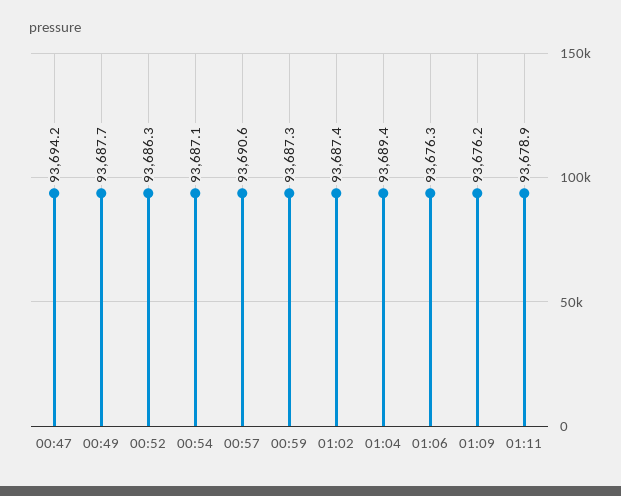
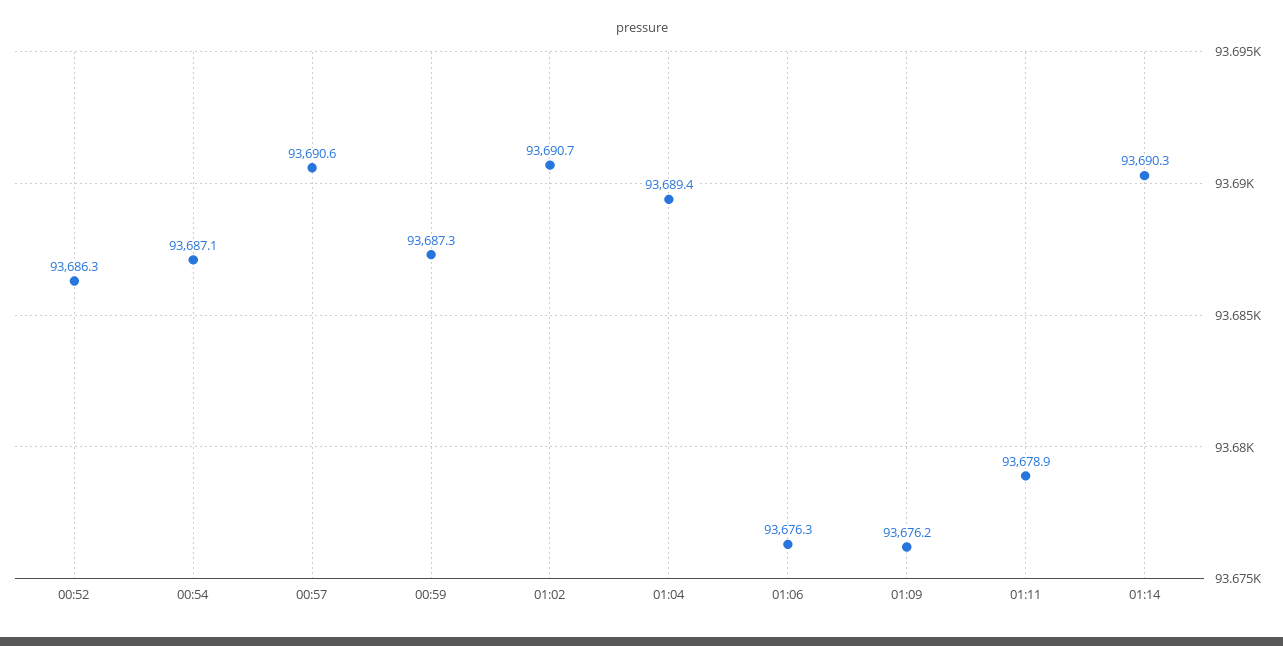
00:47: 93694.2 -> none
00:49: 93687.7 -> none
01:02: 93687.4 -> 93690.7
01:14: none -> 93690.3

